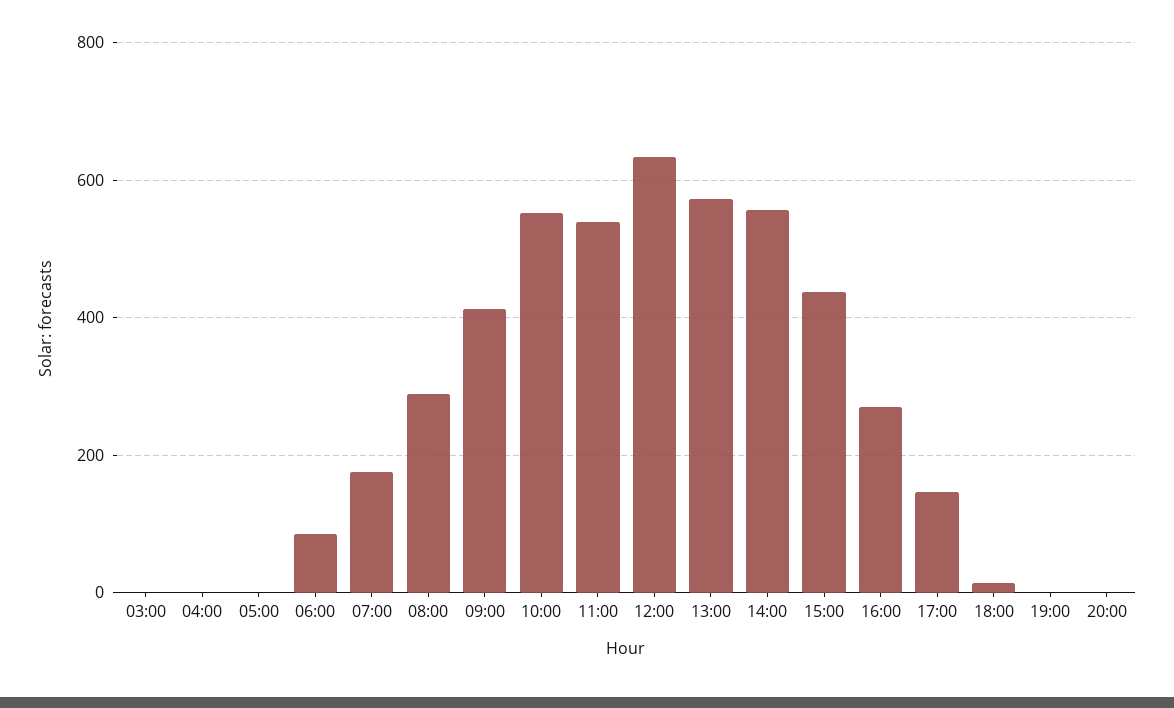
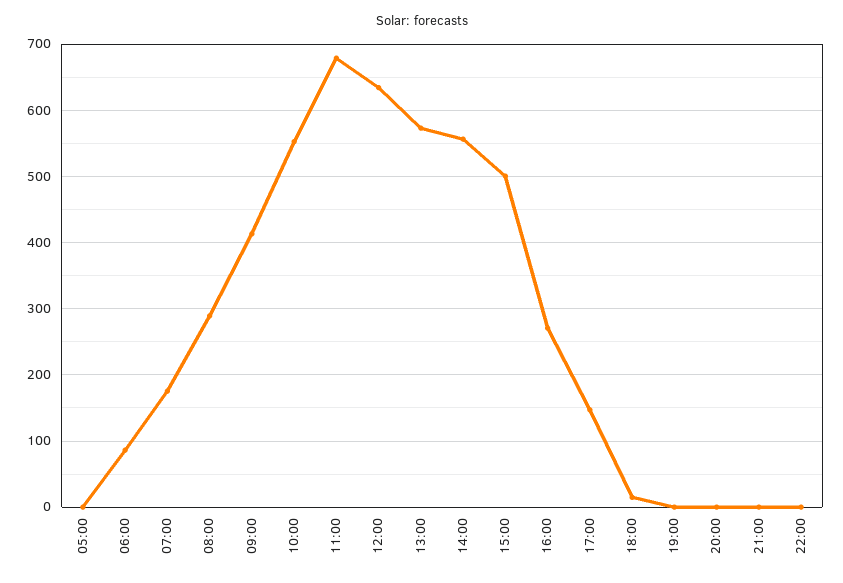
03:00: 0 -> none
04:00: 0 -> none
11:00: 540 -> 680
15:00: 440 -> 500
21:00: none -> 0
22:00: none -> 0

